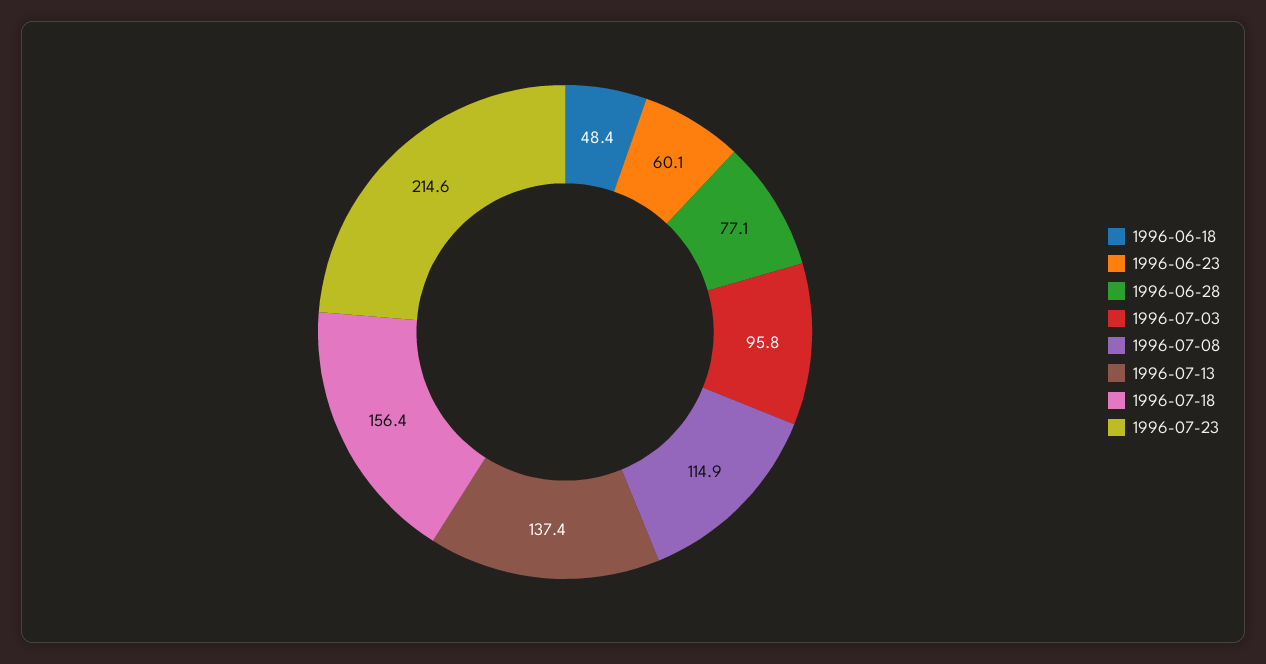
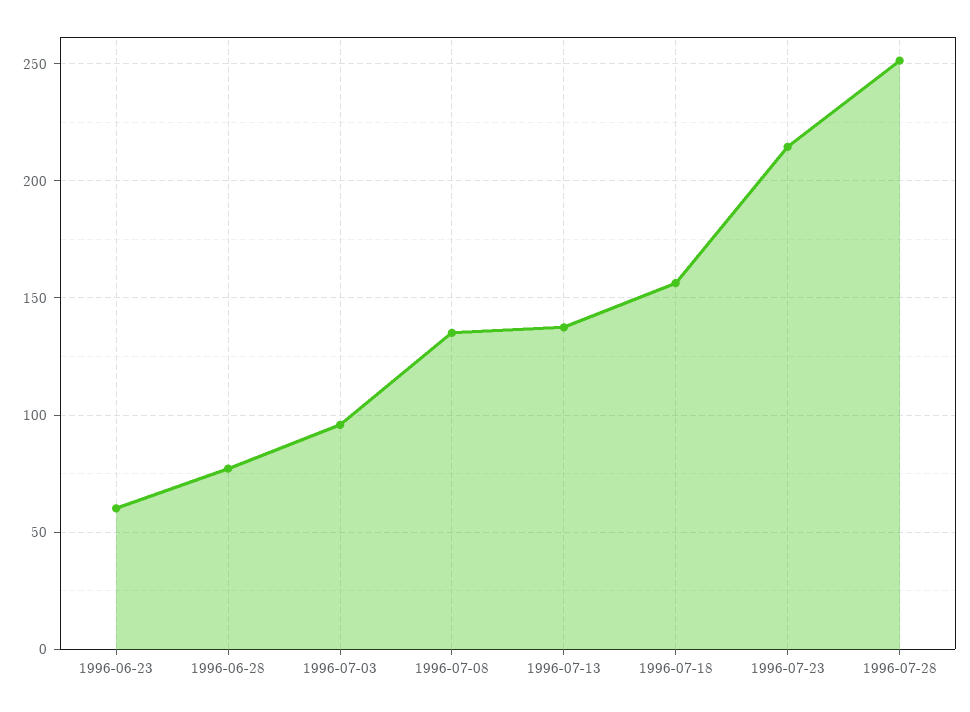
1996-06-18: 48.4 -> none
1996-07-08: 114.9 -> 135
1996-07-28: none -> 250

